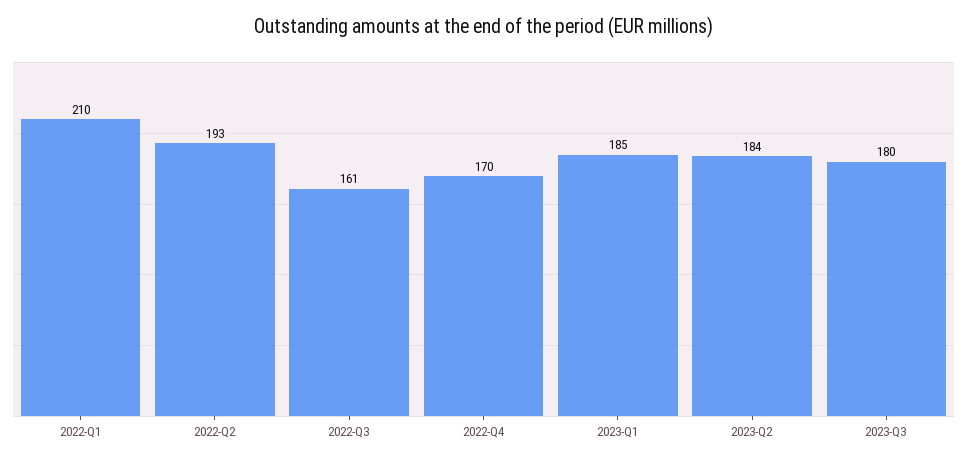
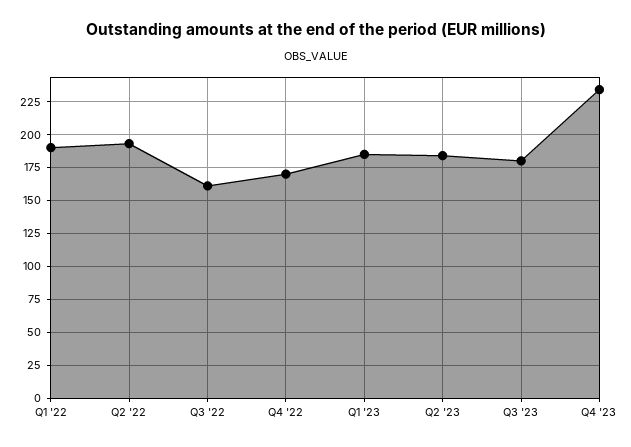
2022-Q1: 210 -> 190
Q4 '23: none -> 235

